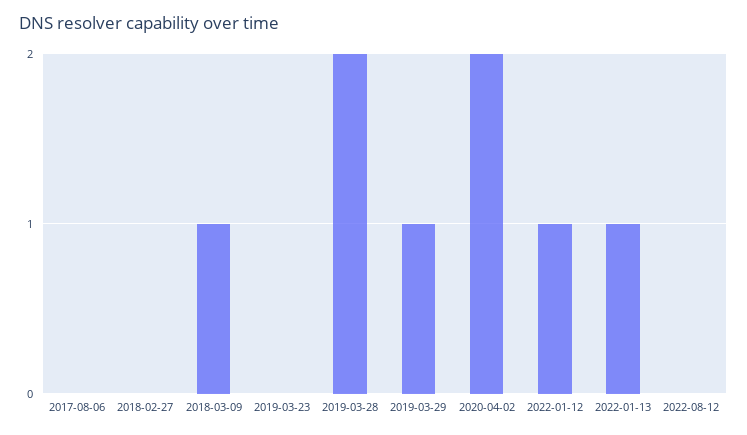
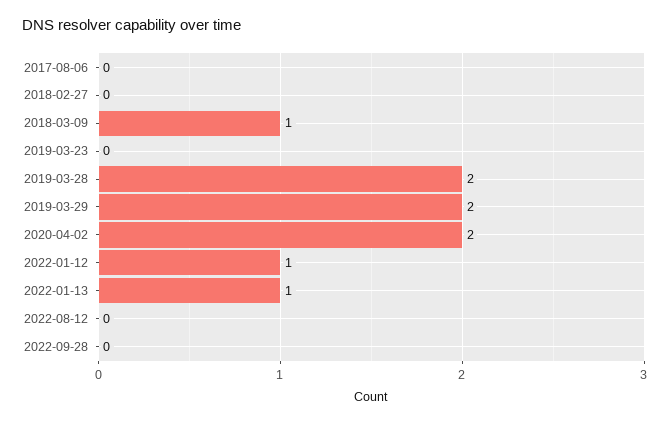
2019-03-29: 1 -> 2
2022-09-28: none -> 0

